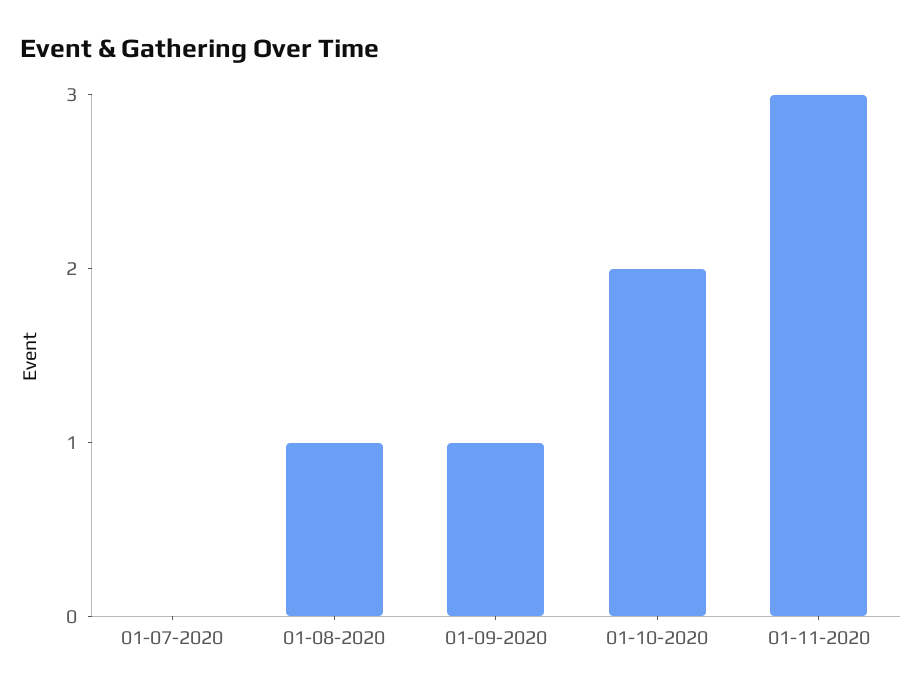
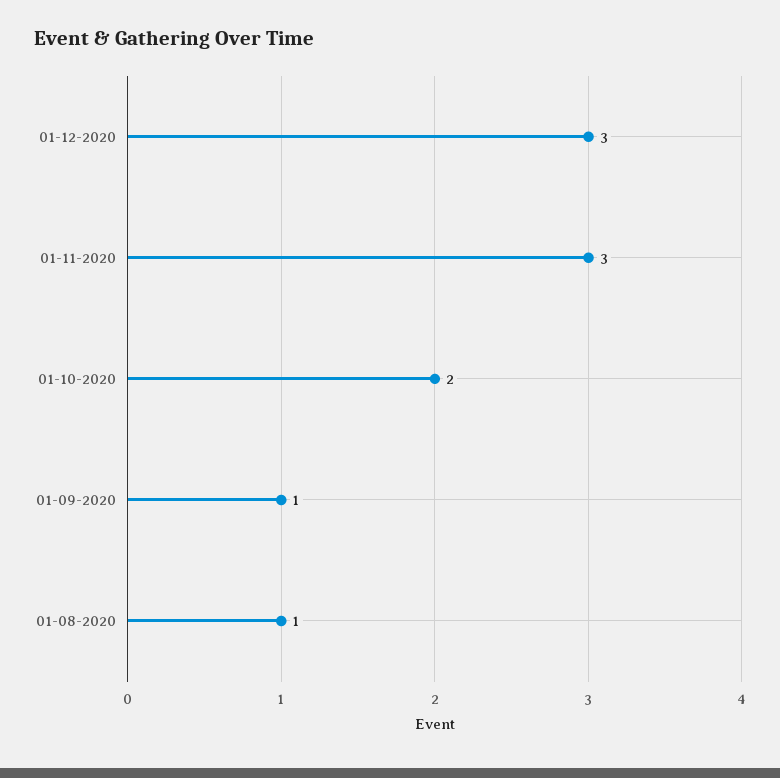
01-07-2020: 0 -> none
01-12-2020: none -> 3

